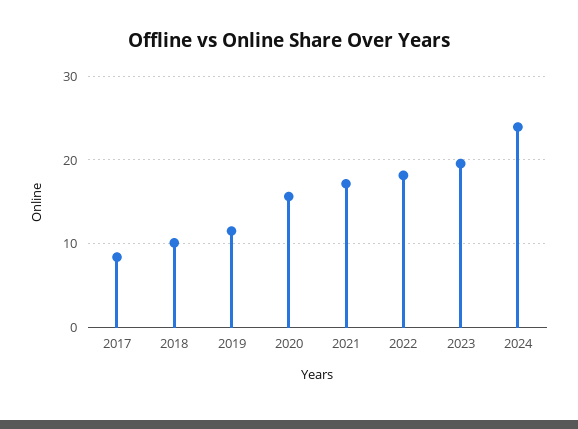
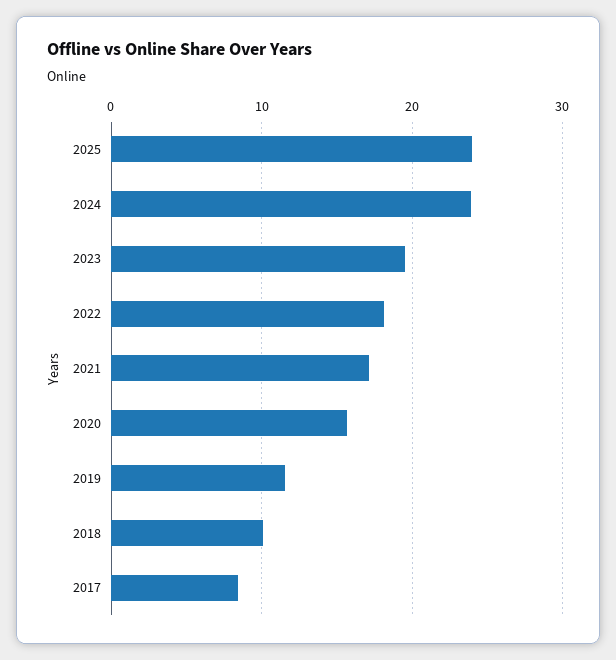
2025: none -> 24

